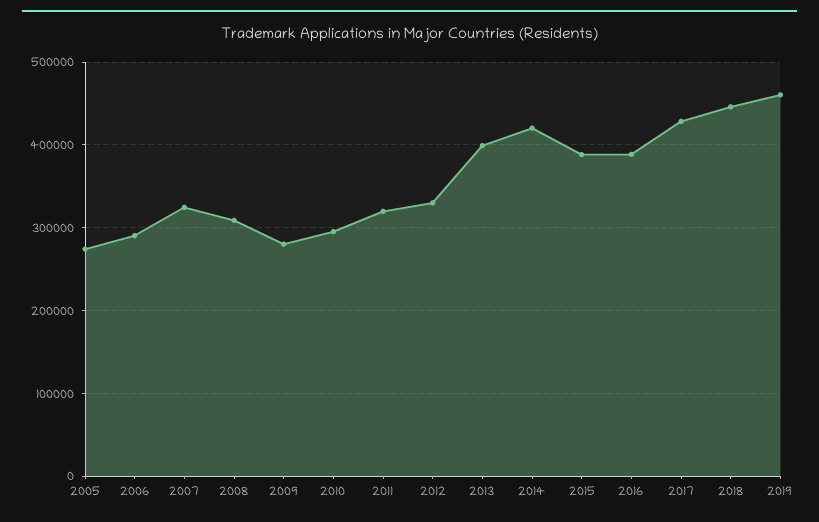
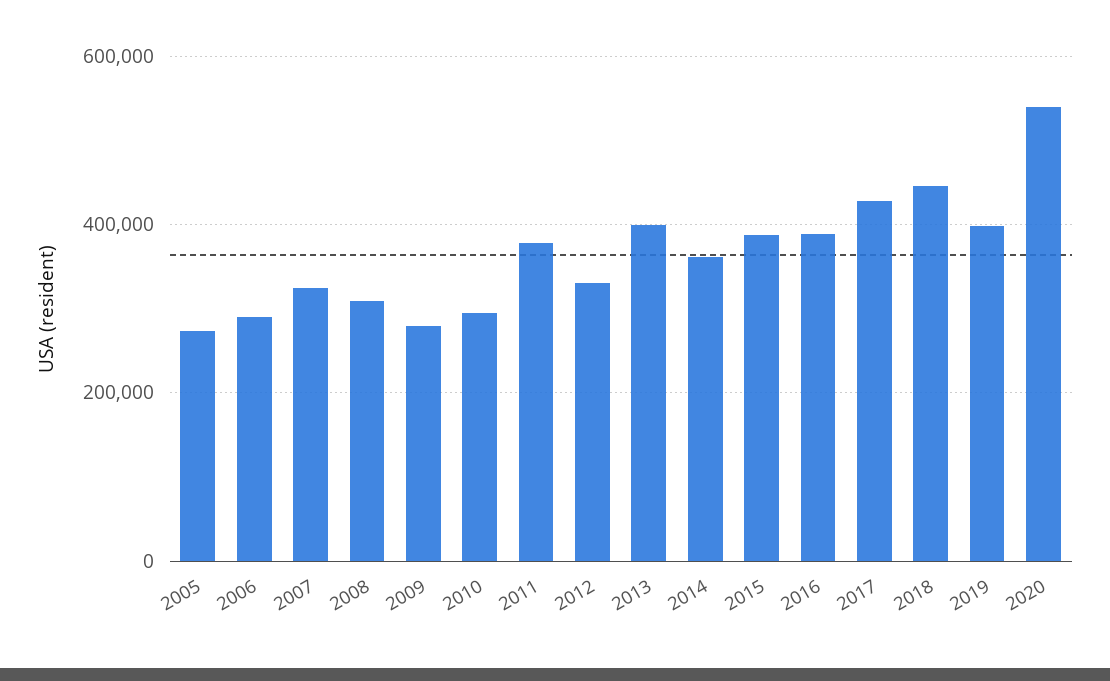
2011: 320000 -> 380000
2014: 420000 -> 360000
2019: 460000 -> 400000
2020: none -> 540000

